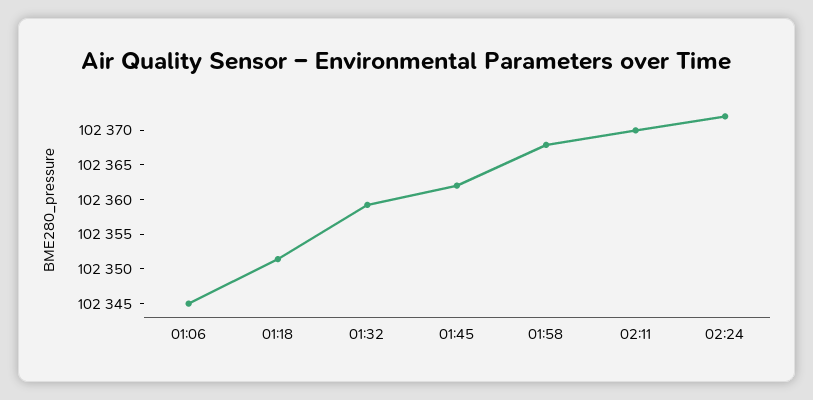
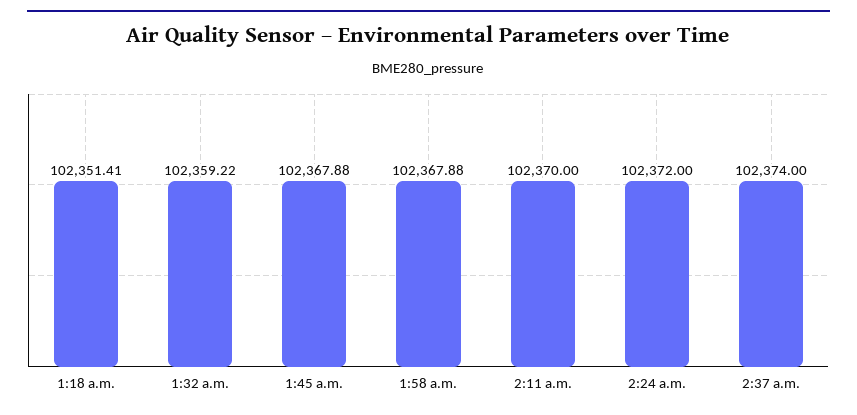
01:06: 102345 -> none
01:45: 102362.5 -> 102367.88
2:37 a.m.: none -> 102374

